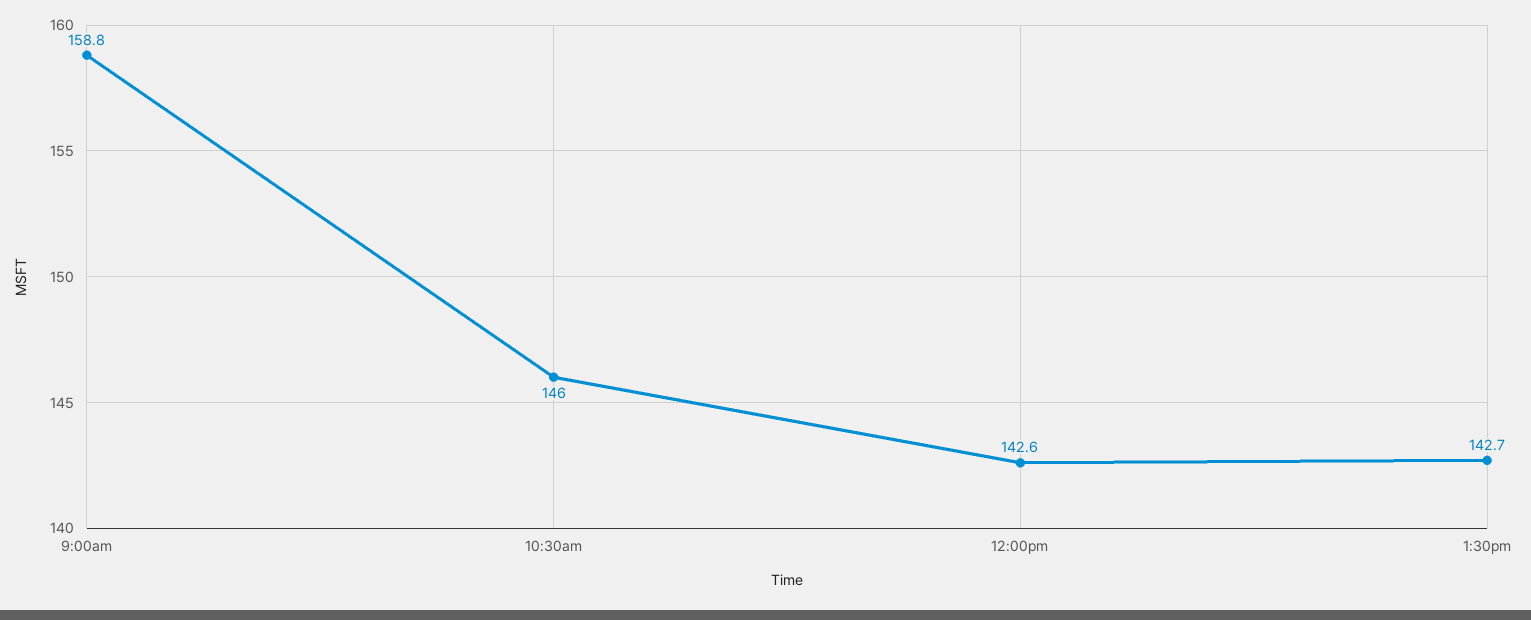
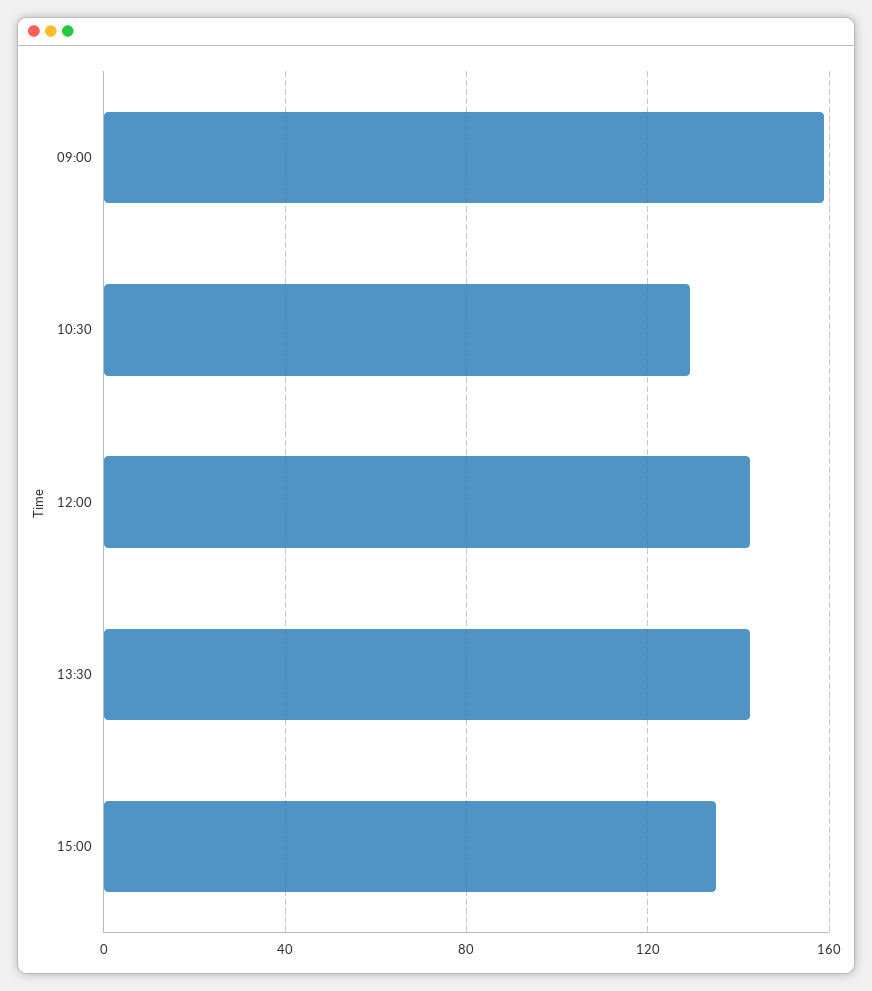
10:30am: 146 -> 130
15:00: none -> 135

